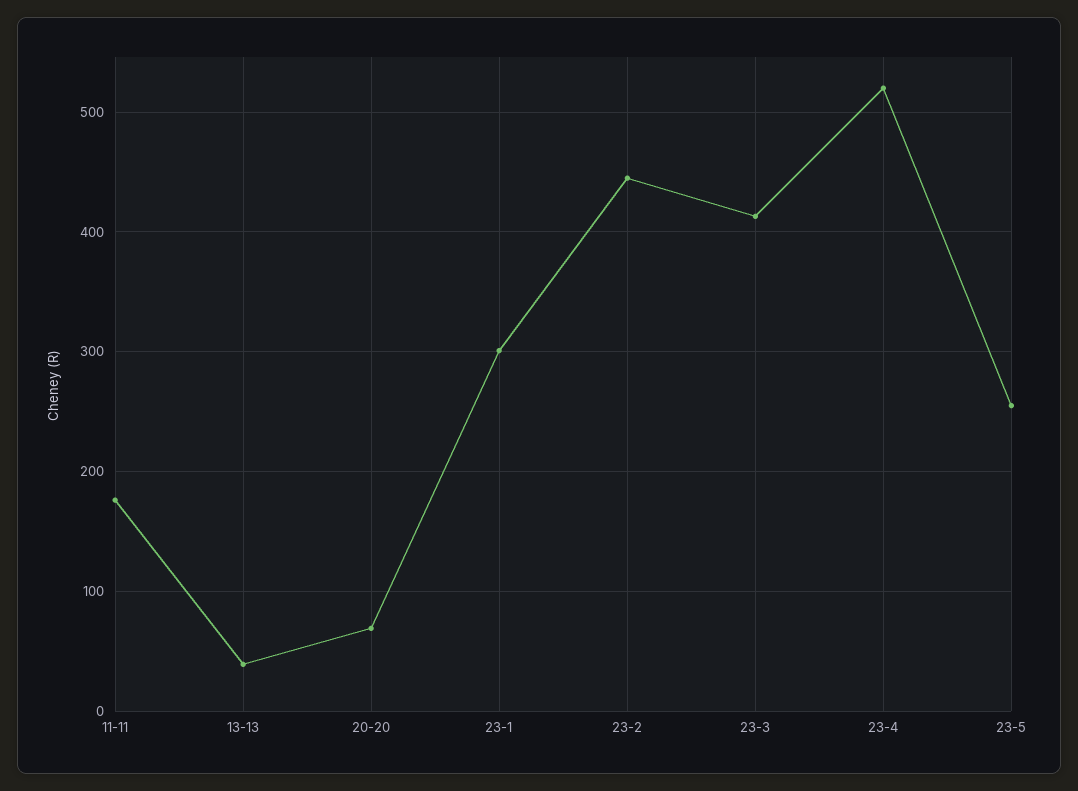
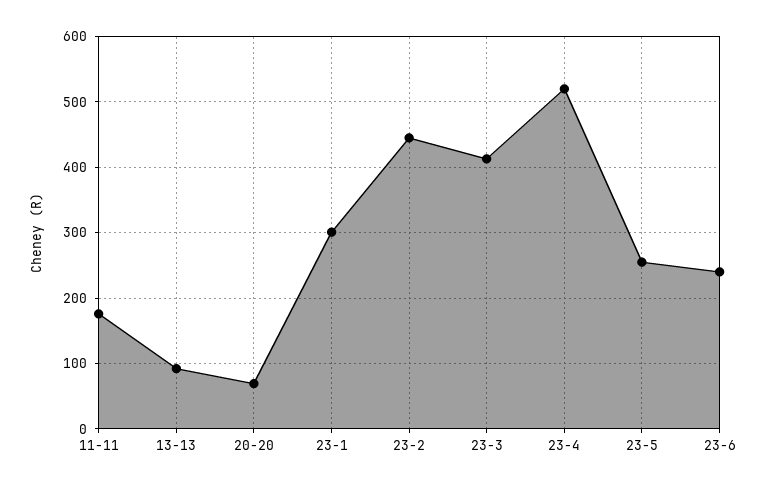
13-13: 40 -> 90
23-6: none -> 240

